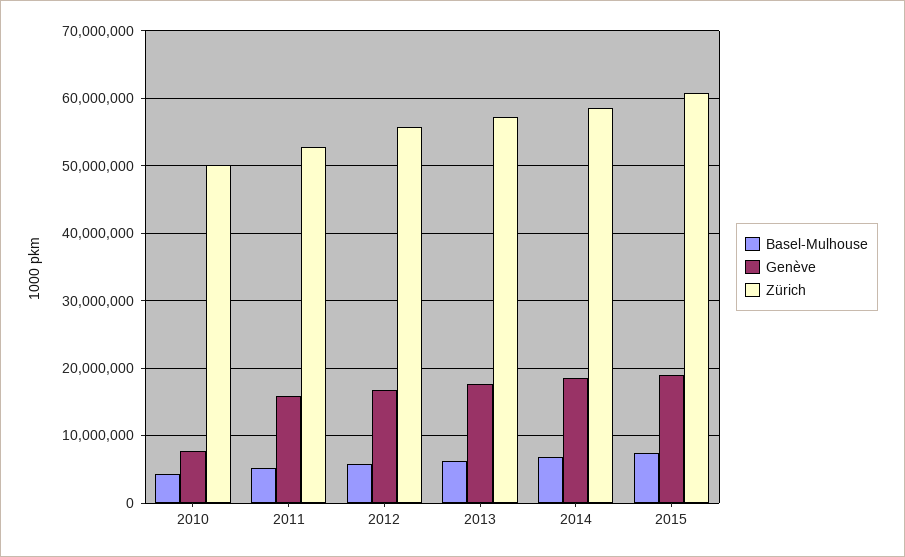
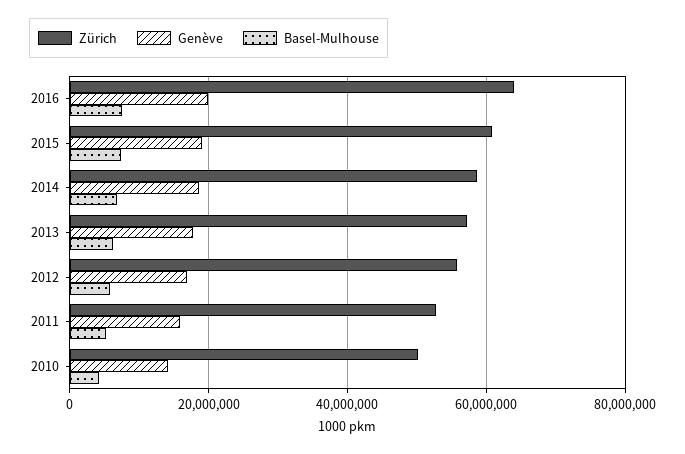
Genève, 2010: 8000000 -> 14000000
Zürich, 2016: none -> 64000000
Genève, 2016: none -> 20000000
Basel-Mulhouse, 2016: none -> 8000000

